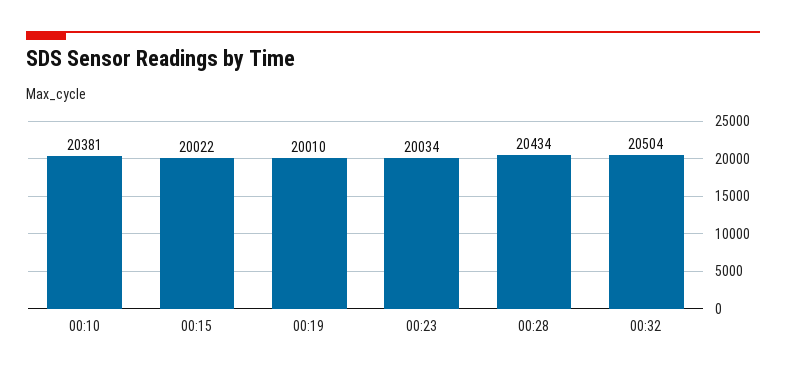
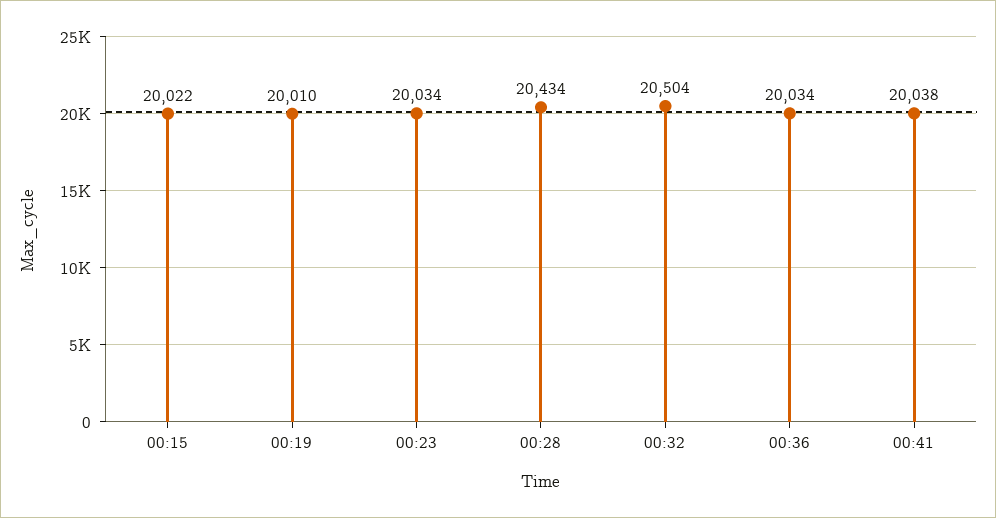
00:10: 20381 -> none
00:36: none -> 20034
00:41: none -> 20038

